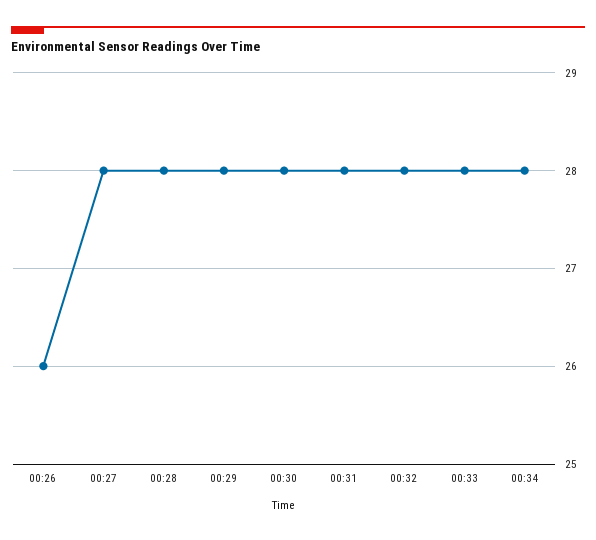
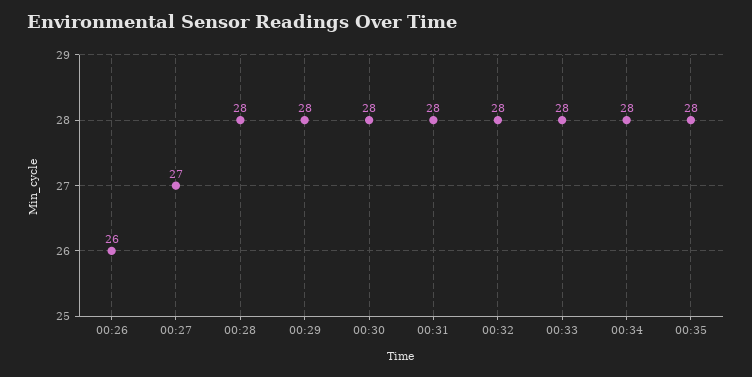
00:27: 28 -> 27
00:35: none -> 28

